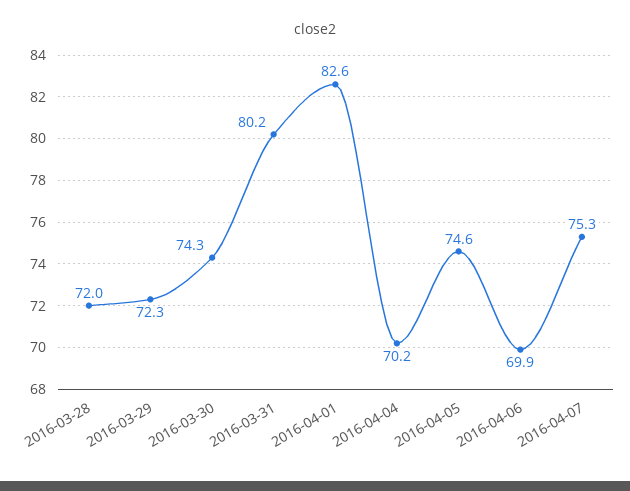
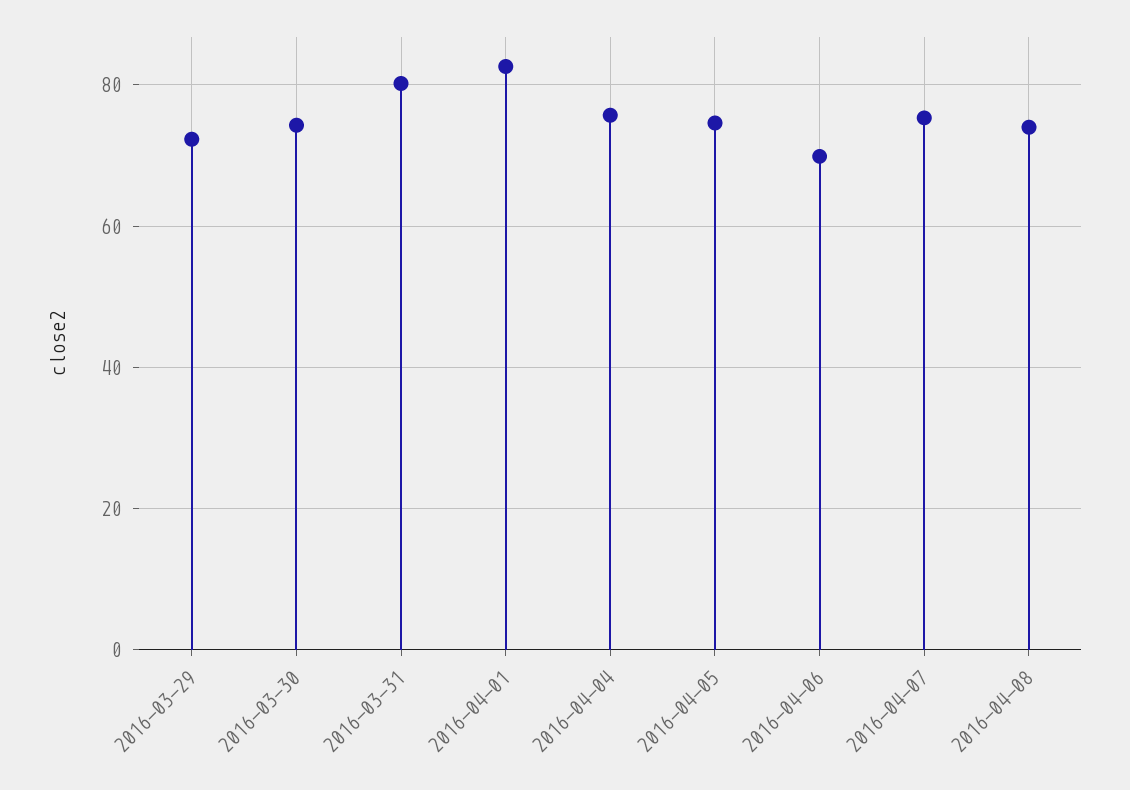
2016-03-28: 72 -> none
2016-04-04: 70.2 -> 76
2016-04-08: none -> 74

